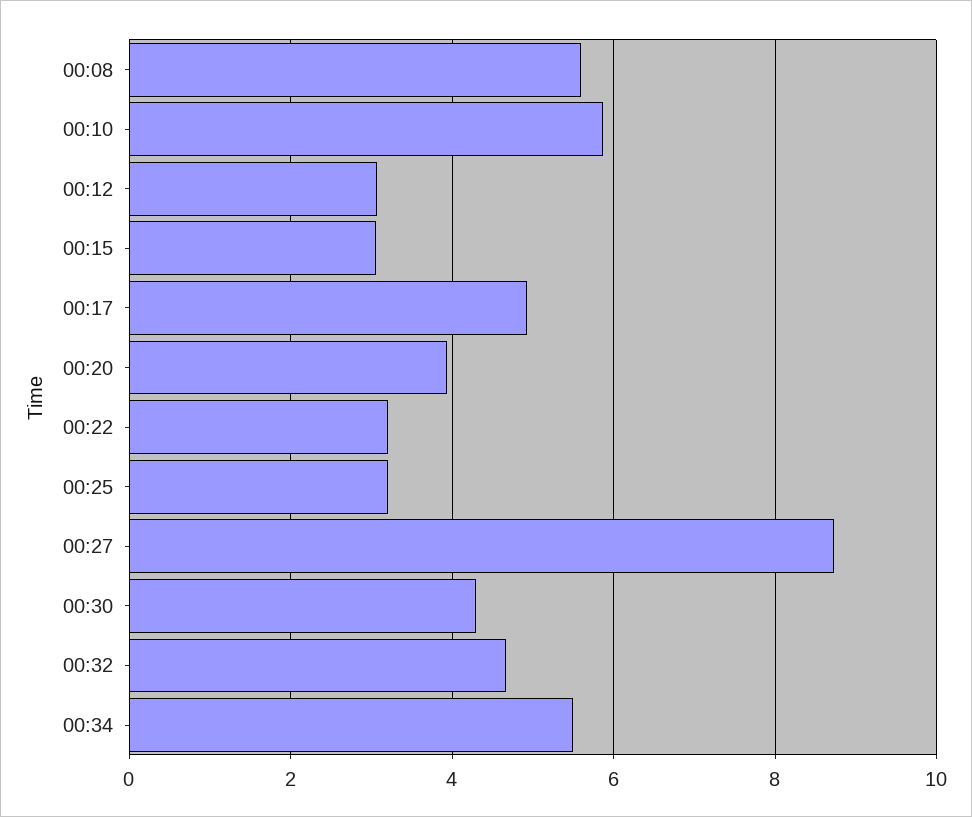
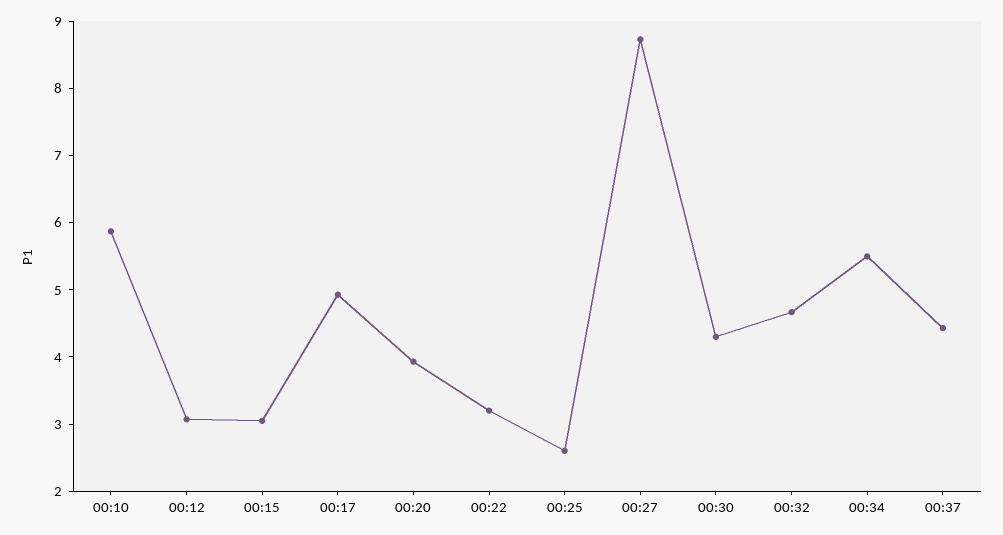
00:08: 5.6 -> none
00:25: 3.2 -> 2.6
00:37: none -> 4.4

